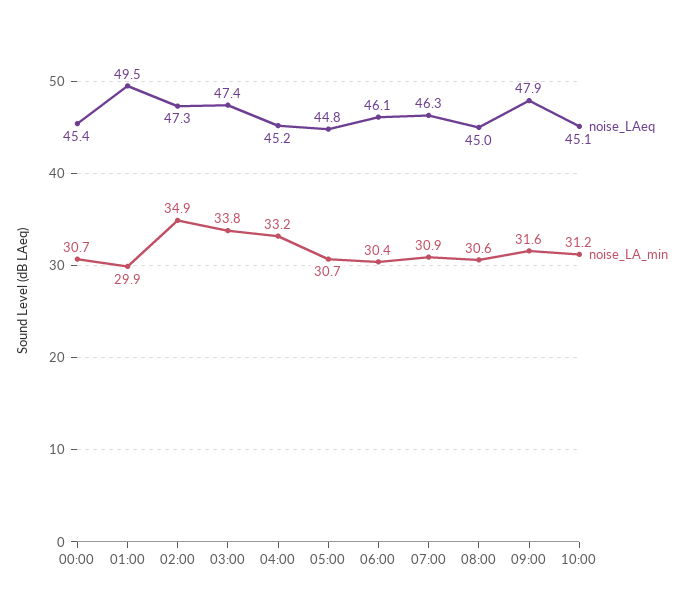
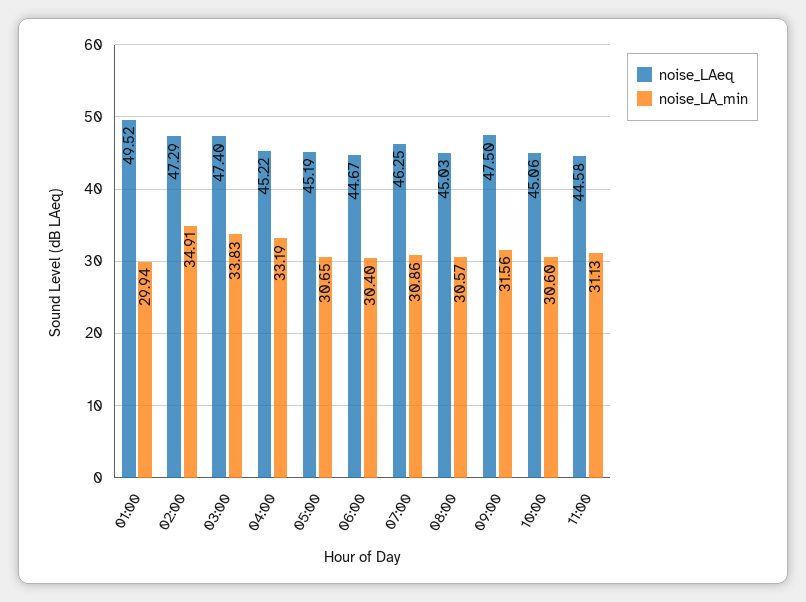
noise_LAeq, 00:00: 45.4 -> none
noise_LA_min, 00:00: 30.7 -> none
noise_LAeq, 05:00: 44.8 -> 45.19
noise_LAeq, 06:00: 46.1 -> 44.67
noise_LAeq, 09:00: 47.9 -> 47.5
noise_LA_min, 10:00: 31.2 -> 30.6
noise_LAeq, 11:00: none -> 44.58
noise_LA_min, 11:00: none -> 31.13

